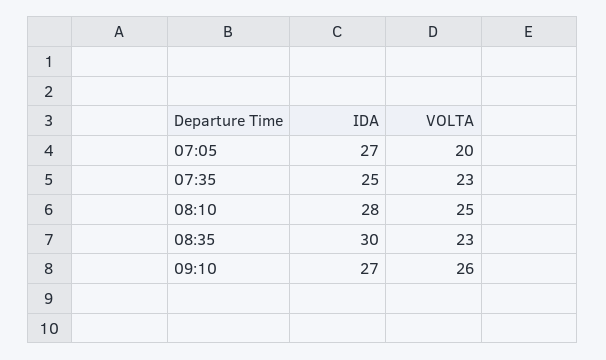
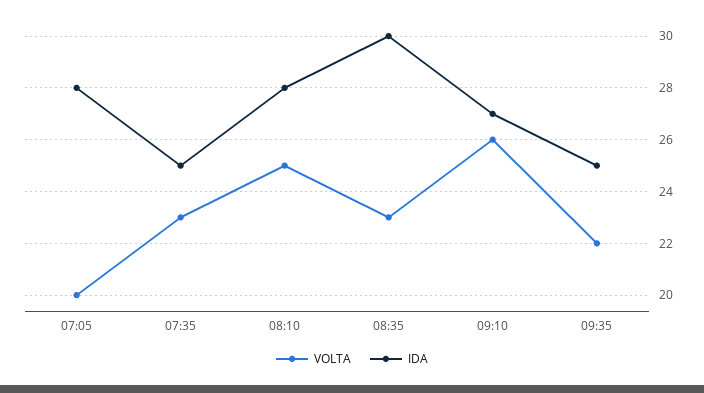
IDA, 07:05: 27 -> 28
VOLTA, 09:35: none -> 22
IDA, 09:35: none -> 25

